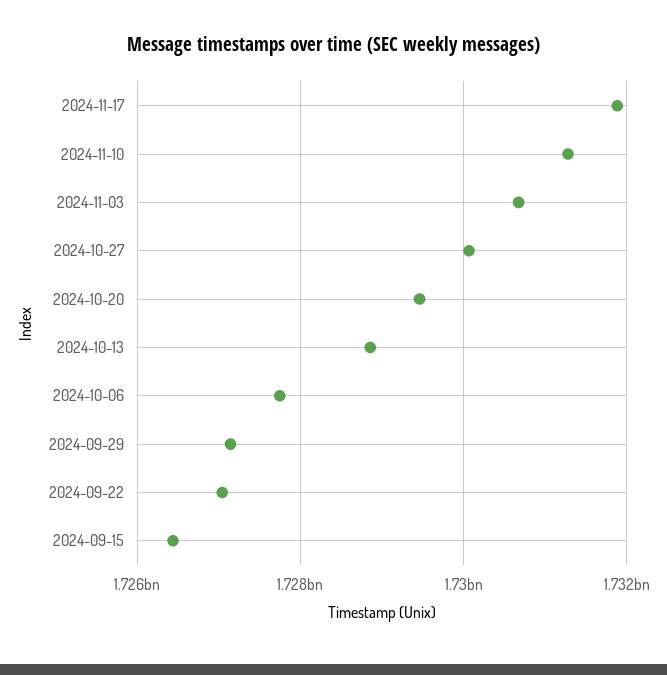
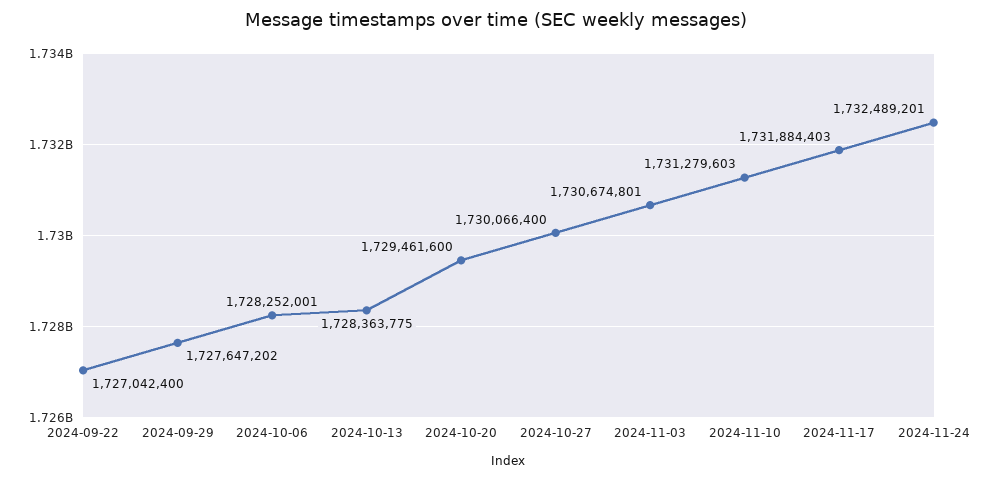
2024-10-13: 1728800000 -> 1728363775
2024-10-06: 1727800000 -> 1728252001
2024-09-29: 1727200000 -> 1727647202
2024-09-15: 1726400000 -> none
2024-11-24: none -> 1732489201

